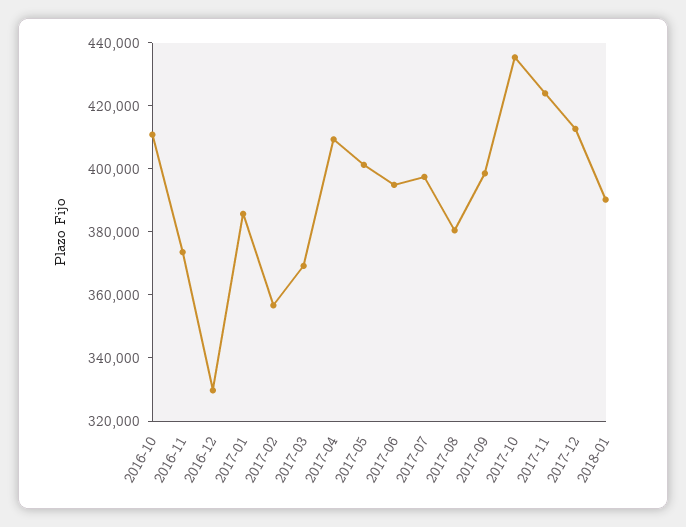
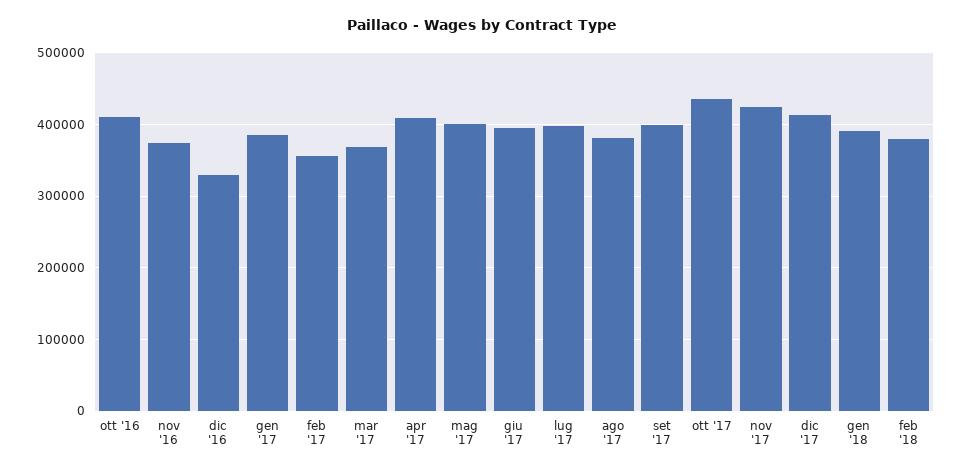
feb '18: none -> 380000

